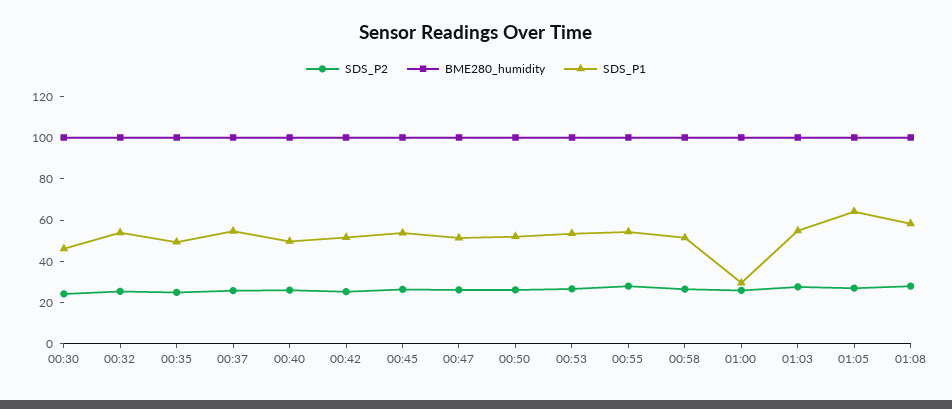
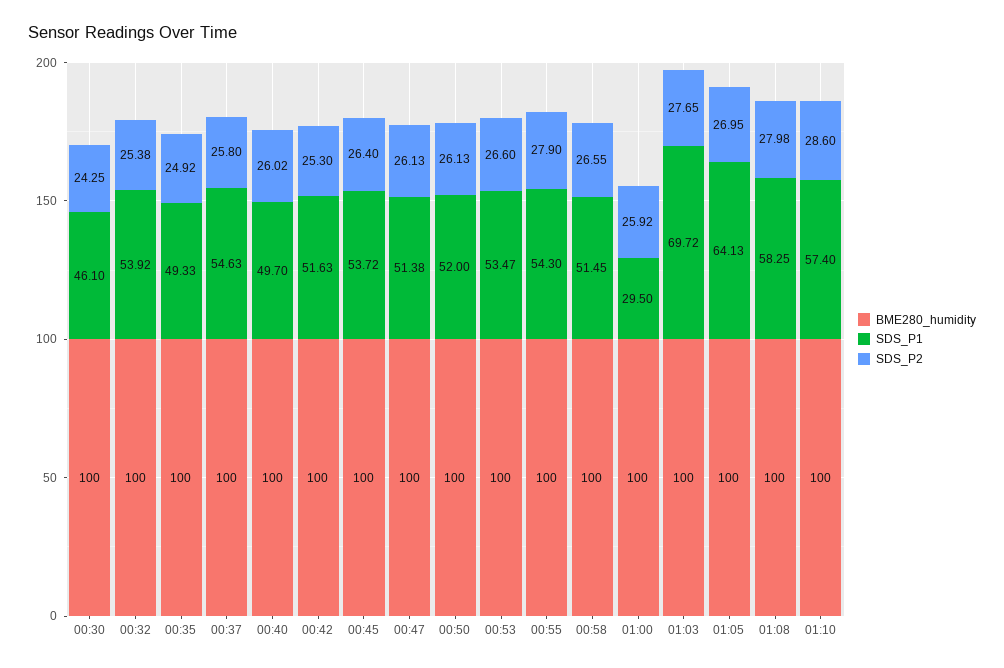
SDS_P1, 01:03: 55 -> 69.72
BME280_humidity, 01:10: none -> 100
SDS_P1, 01:10: none -> 57.4
SDS_P2, 01:10: none -> 28.6

